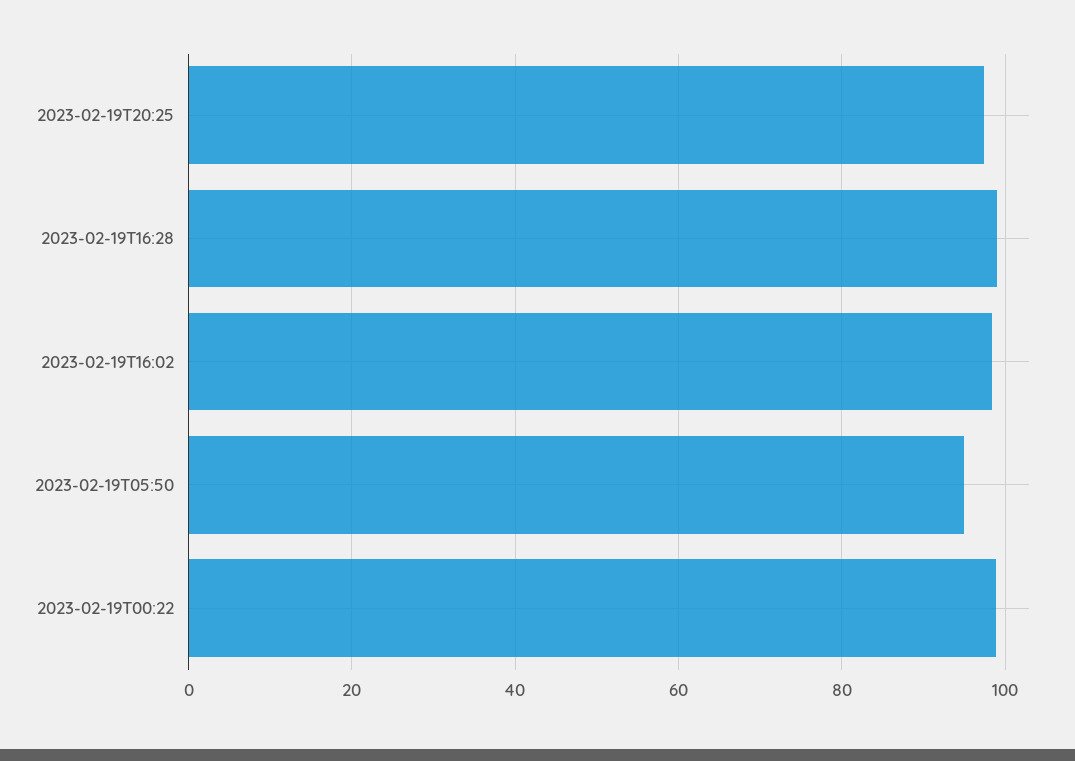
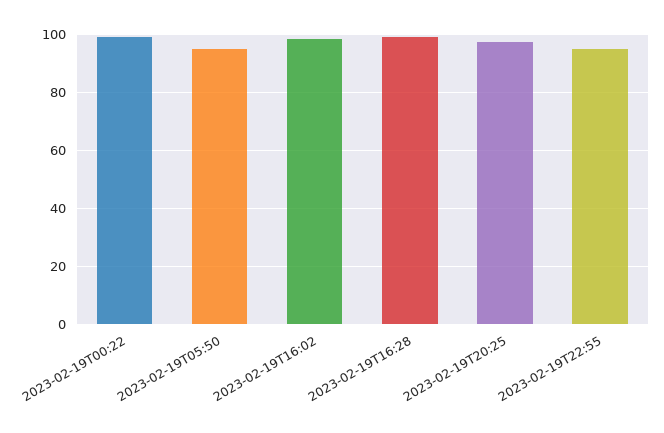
2023-02-19T22:55: none -> 95

